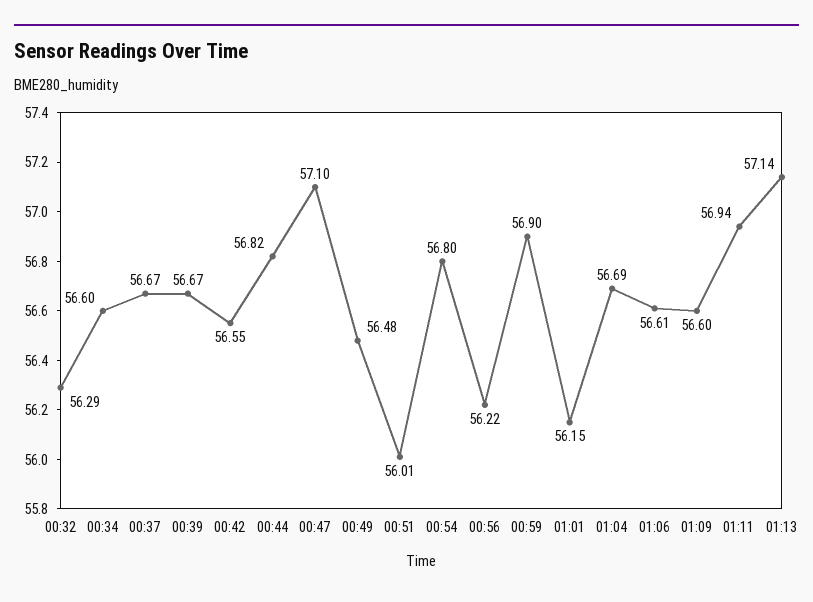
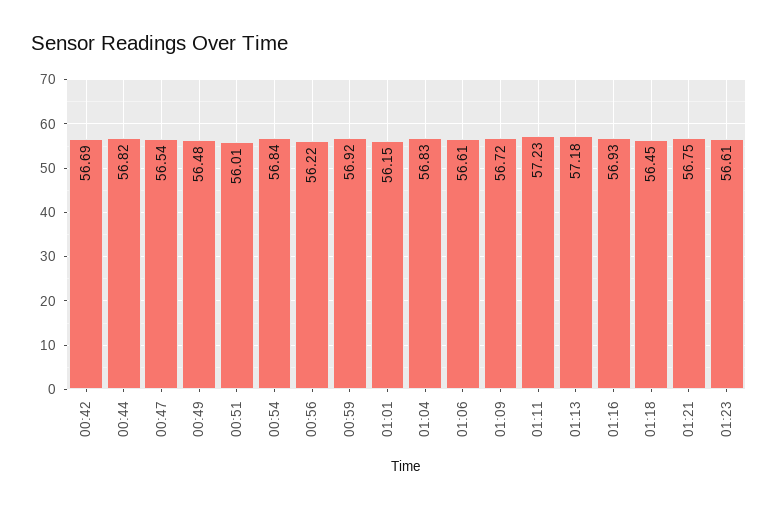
00:32: 56.29 -> none
00:34: 56.6 -> none
00:37: 56.67 -> none
00:39: 56.67 -> none
00:42: 56.55 -> 56.69
00:47: 57.1 -> 56.54
00:54: 56.8 -> 56.84
00:59: 56.9 -> 56.92
01:04: 56.69 -> 56.83
01:09: 56.6 -> 56.72
01:11: 56.94 -> 57.23
01:13: 57.14 -> 57.18
01:16: none -> 56.93
01:18: none -> 56.45
01:21: none -> 56.75
01:23: none -> 56.61

